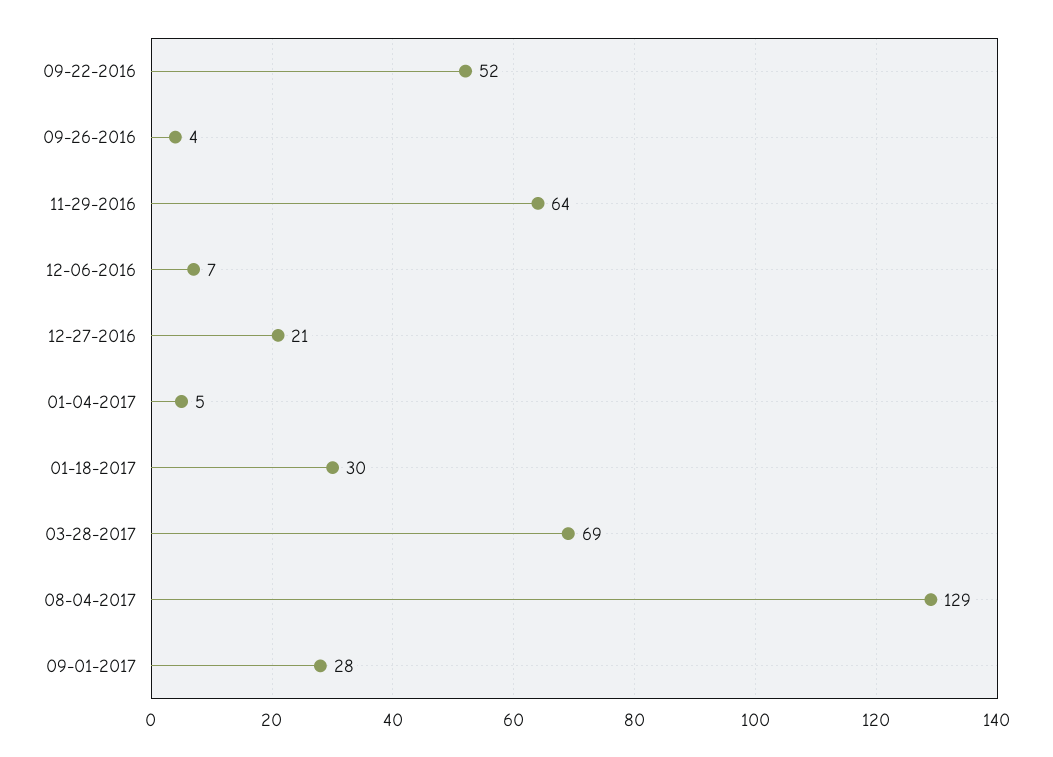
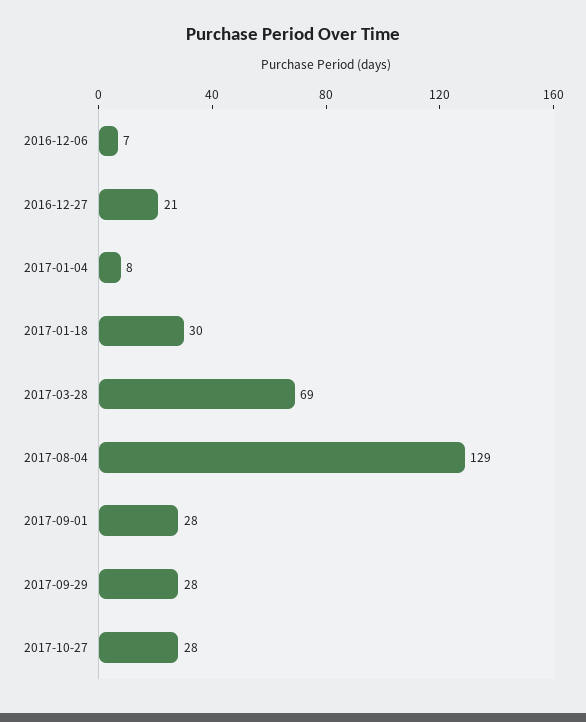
09-22-2016: 52 -> none
09-26-2016: 4 -> none
11-29-2016: 64 -> none
01-04-2017: 5 -> 8
2017-09-29: none -> 28
2017-10-27: none -> 28

